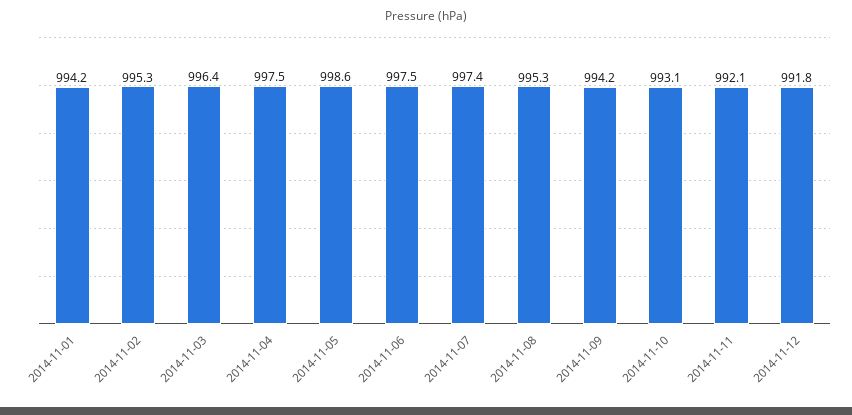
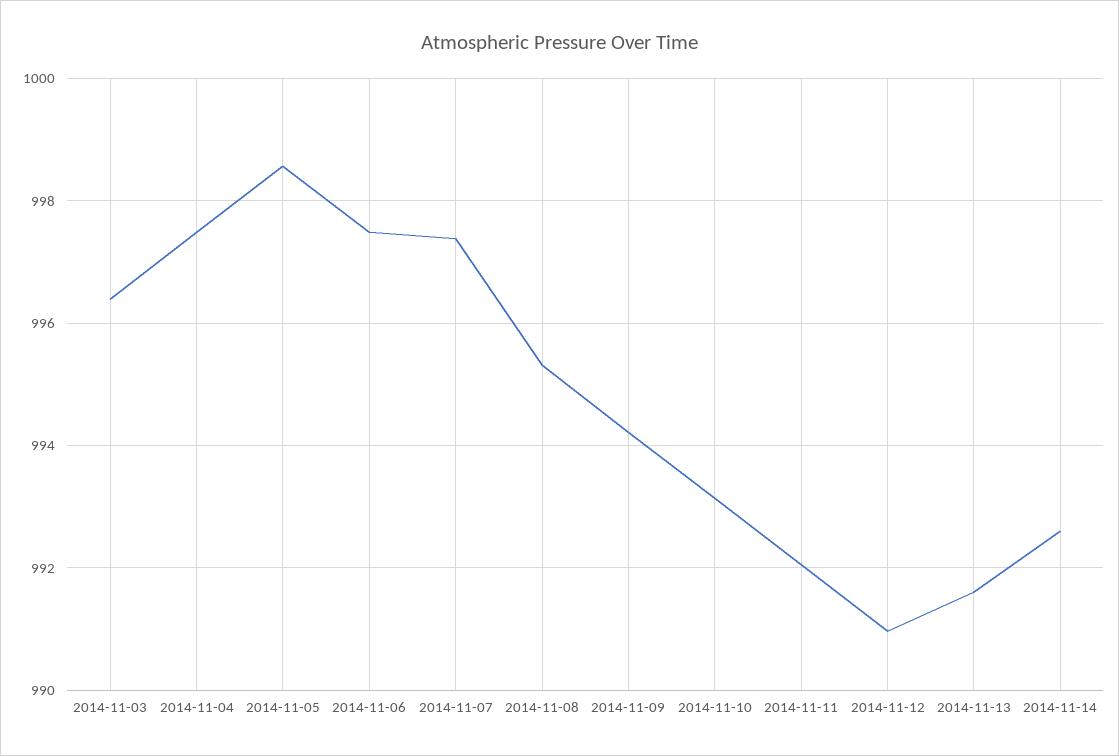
2014-11-01: 994.2 -> none
2014-11-02: 995.3 -> none
2014-11-12: 991.8 -> 991
2014-11-13: none -> 991.6
2014-11-14: none -> 992.6

